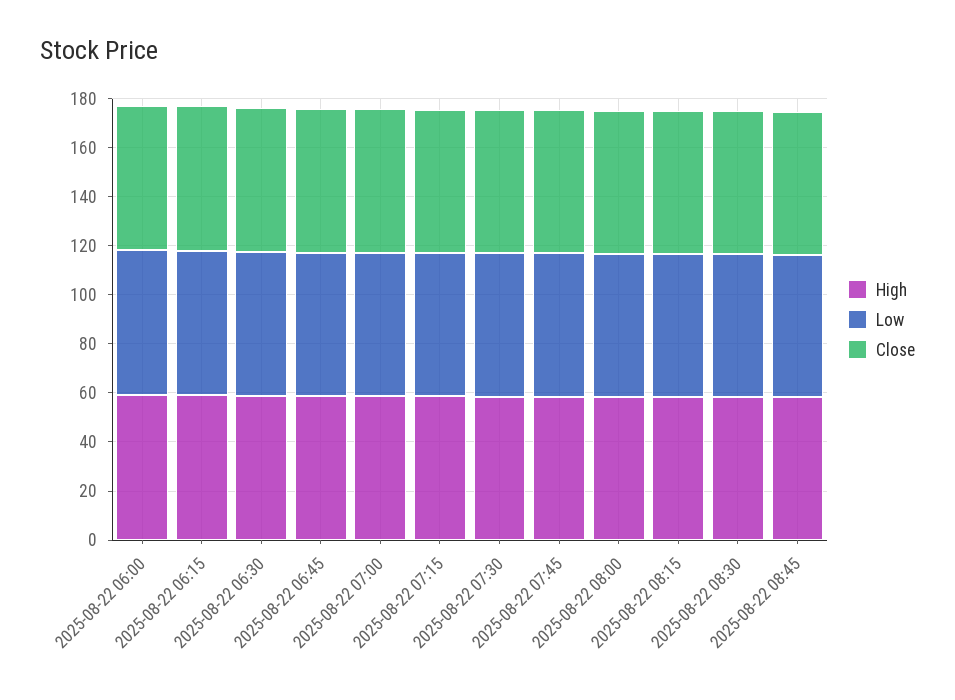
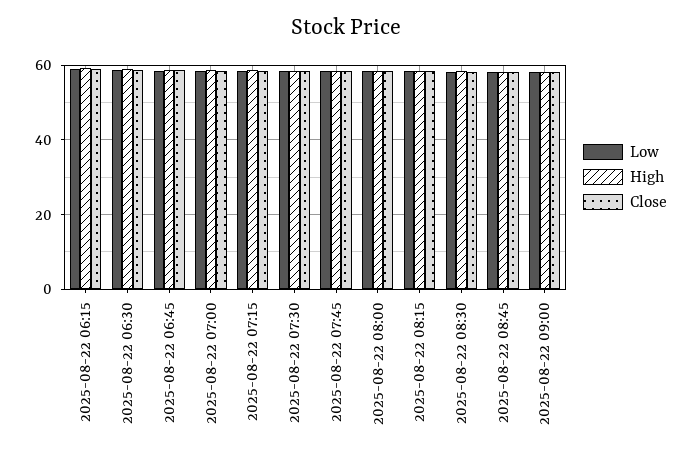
High, 2025-08-22 06:00: 60 -> none
Low, 2025-08-22 06:00: 60 -> none
Close, 2025-08-22 06:00: 60 -> none
Low, 2025-08-22 09:00: none -> 58
High, 2025-08-22 09:00: none -> 58
Close, 2025-08-22 09:00: none -> 58

